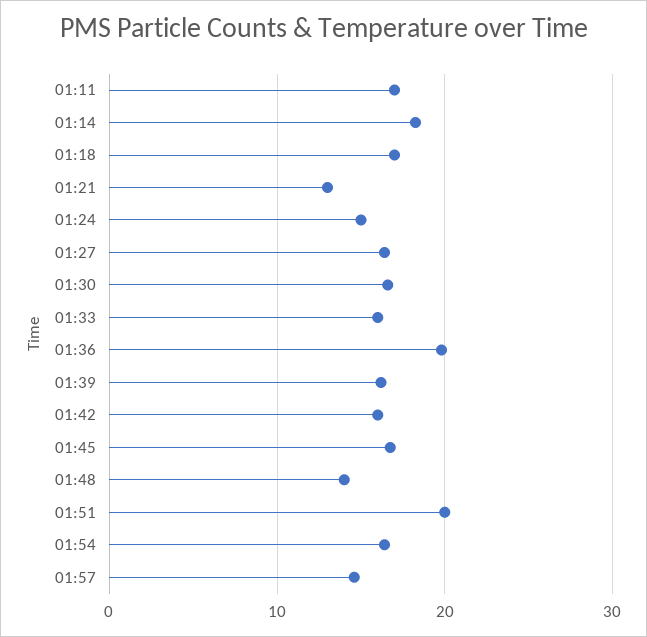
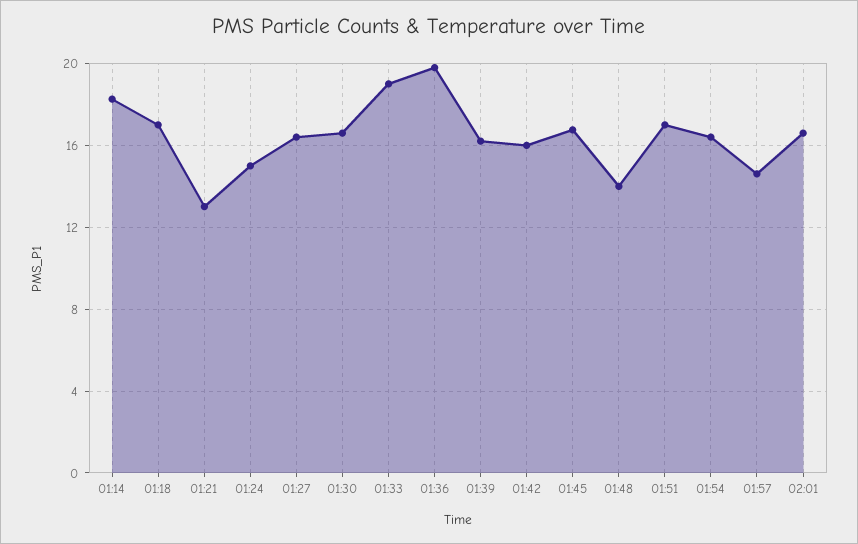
01:11: 17 -> none
01:33: 16 -> 19
01:51: 20 -> 17
02:01: none -> 16.5

